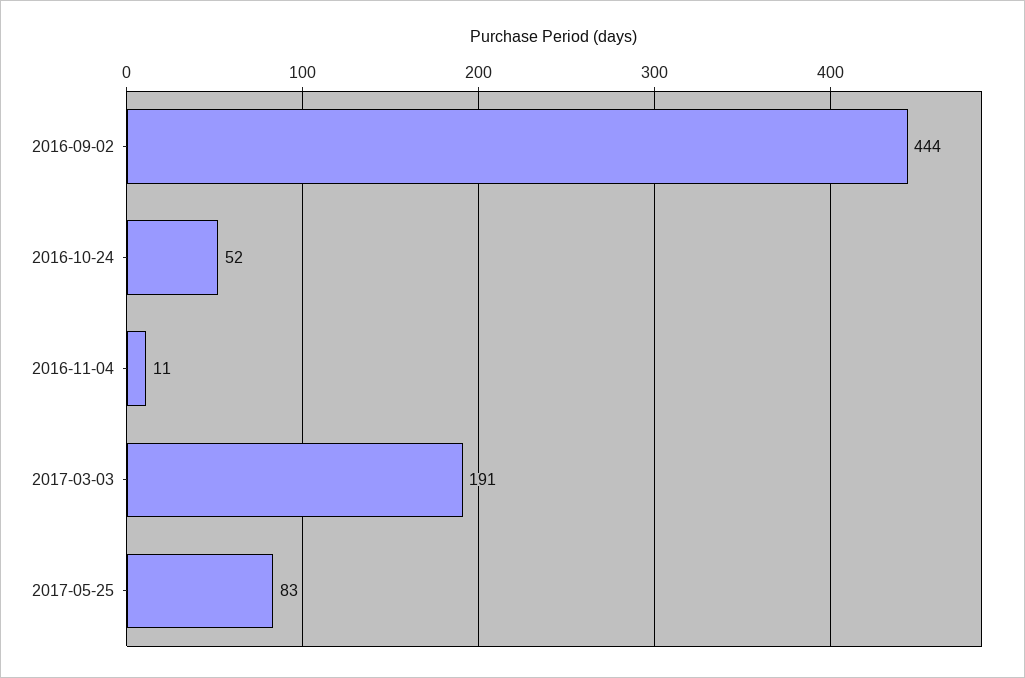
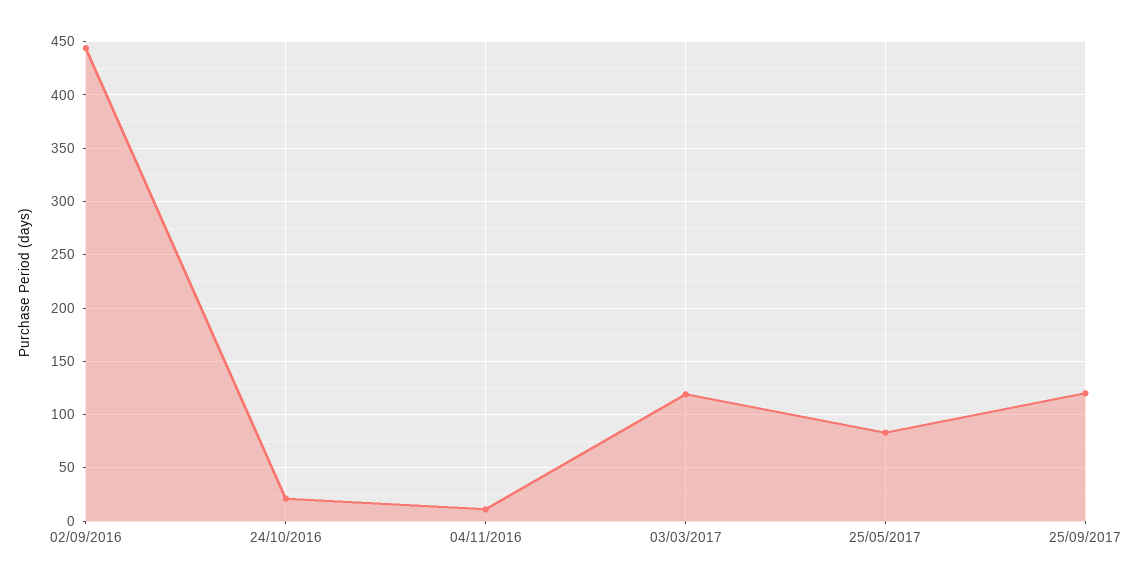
2016-10-24: 52 -> 20
2017-03-03: 191 -> 120
25/09/2017: none -> 120

